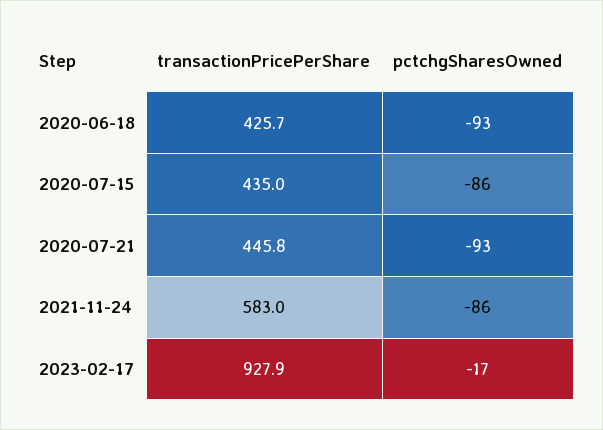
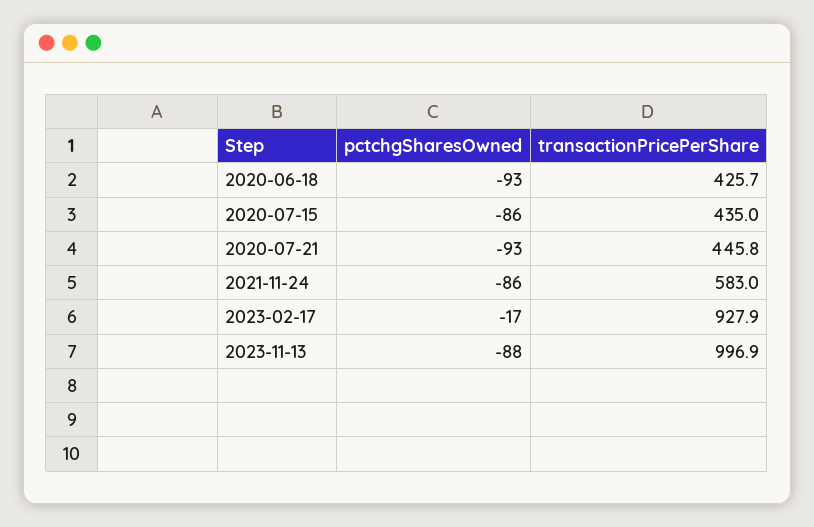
pctchgSharesOwned, 2023-11-13: none -> -88
transactionPricePerShare, 2023-11-13: none -> 996.9

